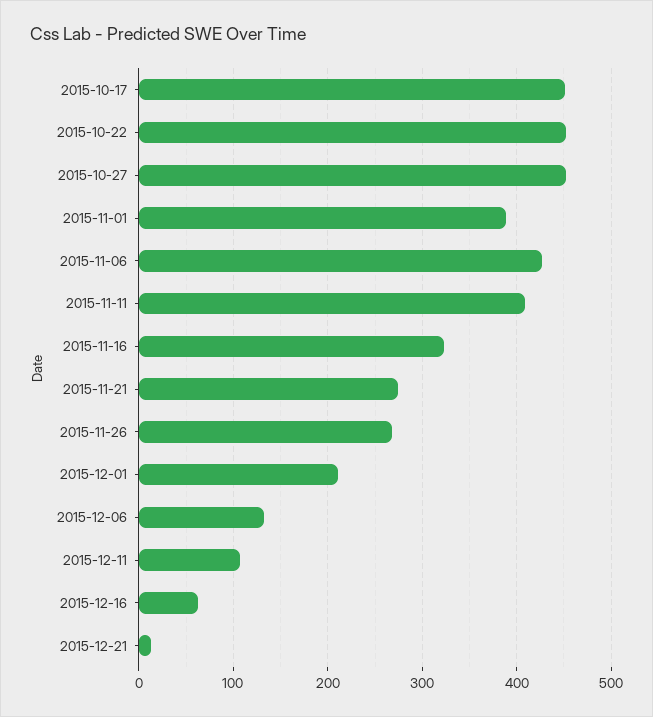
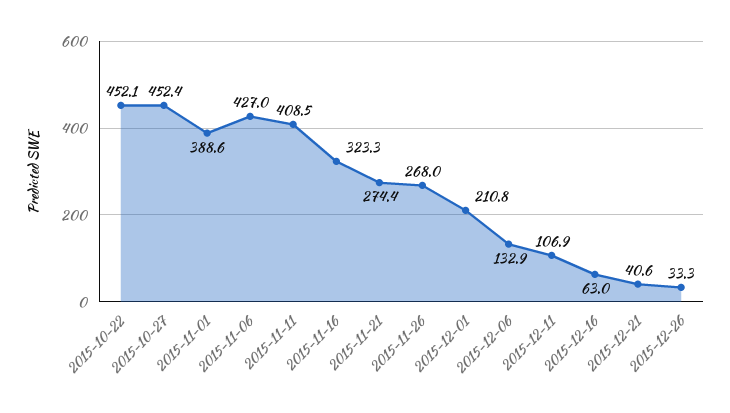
2015-10-17: 450 -> none
2015-12-21: 10 -> 40.6
2015-12-26: none -> 33.3

